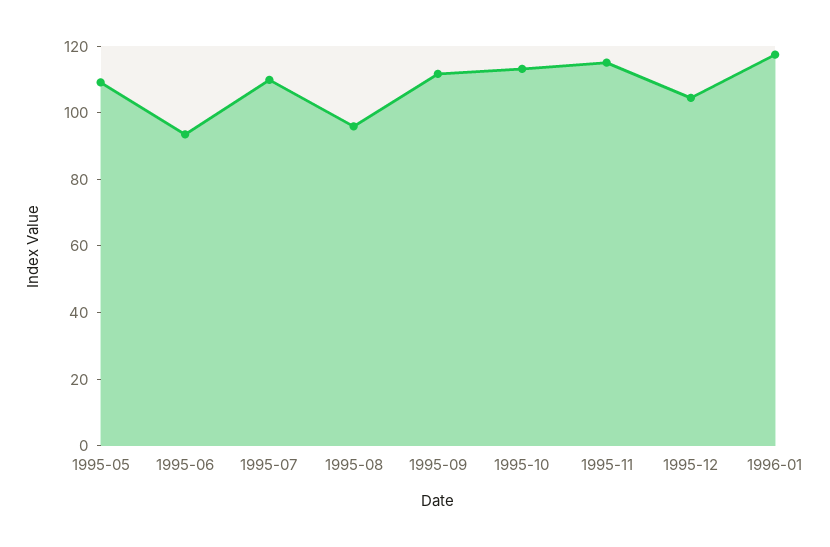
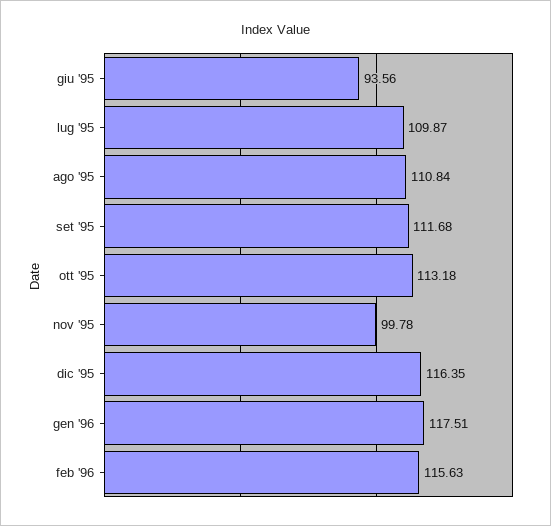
1995-05: 110 -> none
1995-08: 95 -> 110.84
1995-11: 115 -> 99.78
1995-12: 105 -> 116.35
feb '96: none -> 115.63

